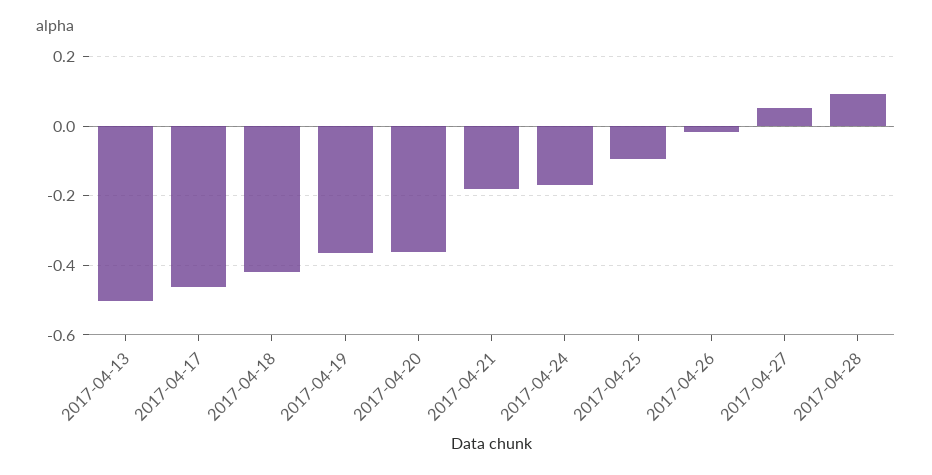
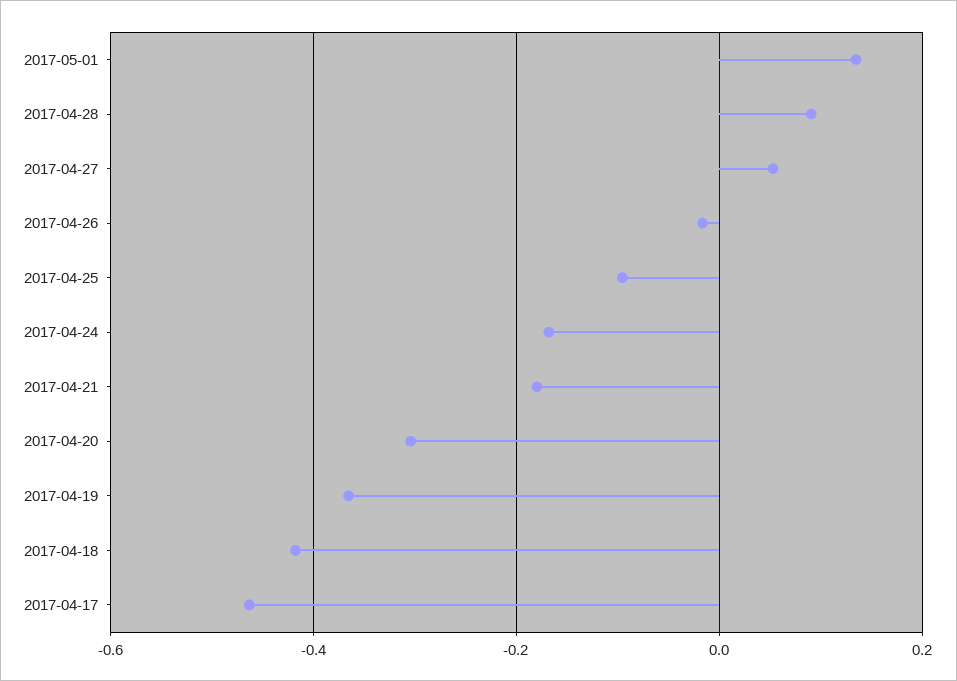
2017-04-13: -0.5 -> none
2017-04-20: -0.36 -> -0.3
2017-05-01: none -> 0.14

